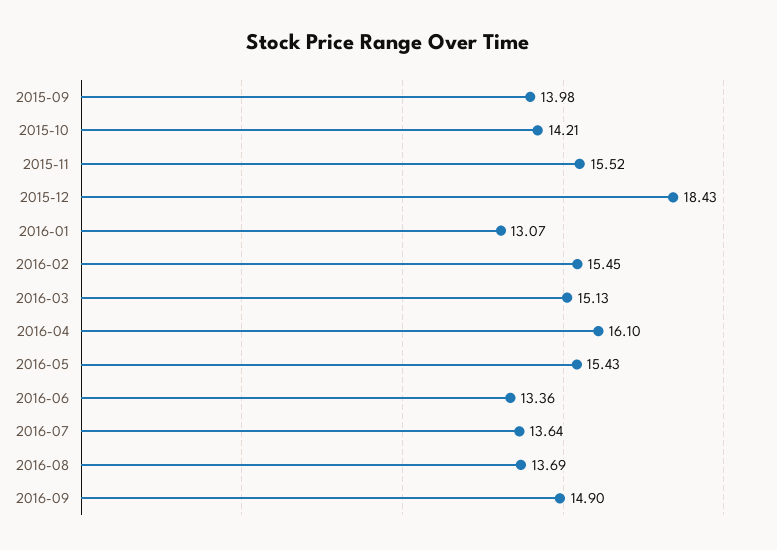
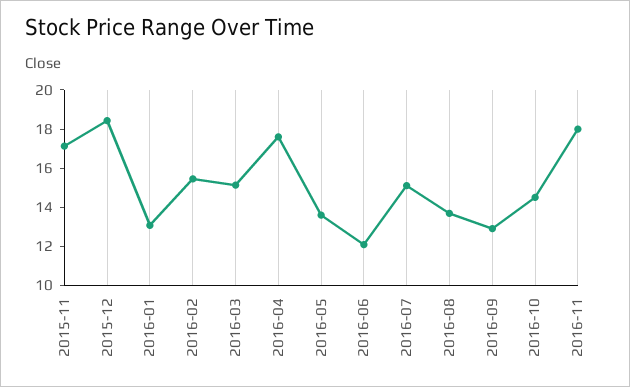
2015-09: 13.98 -> none
2015-10: 14.21 -> none
2015-11: 15.52 -> 17
2016-04: 16.1 -> 17.5
2016-05: 15.43 -> 13.5
2016-06: 13.36 -> 12
2016-07: 13.64 -> 15
2016-09: 14.9 -> 13
2016-10: none -> 14.5
2016-11: none -> 18

